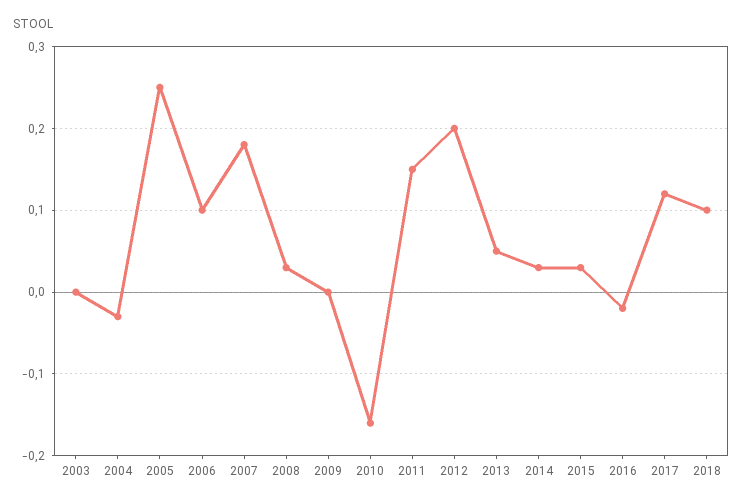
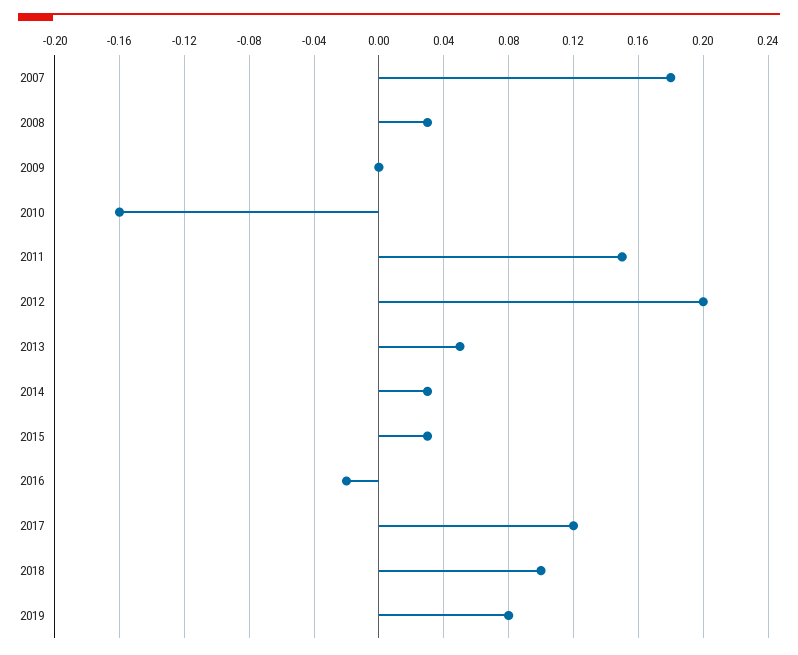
2003: 0 -> none
2004: -0.03 -> none
2005: 0.25 -> none
2006: 0.1 -> none
2019: none -> 0.08

